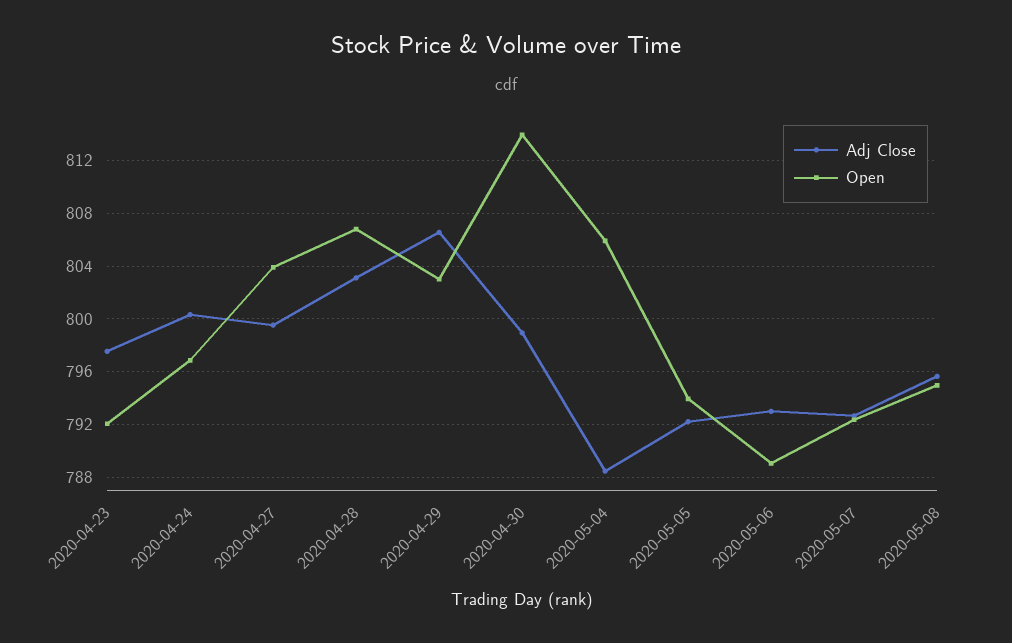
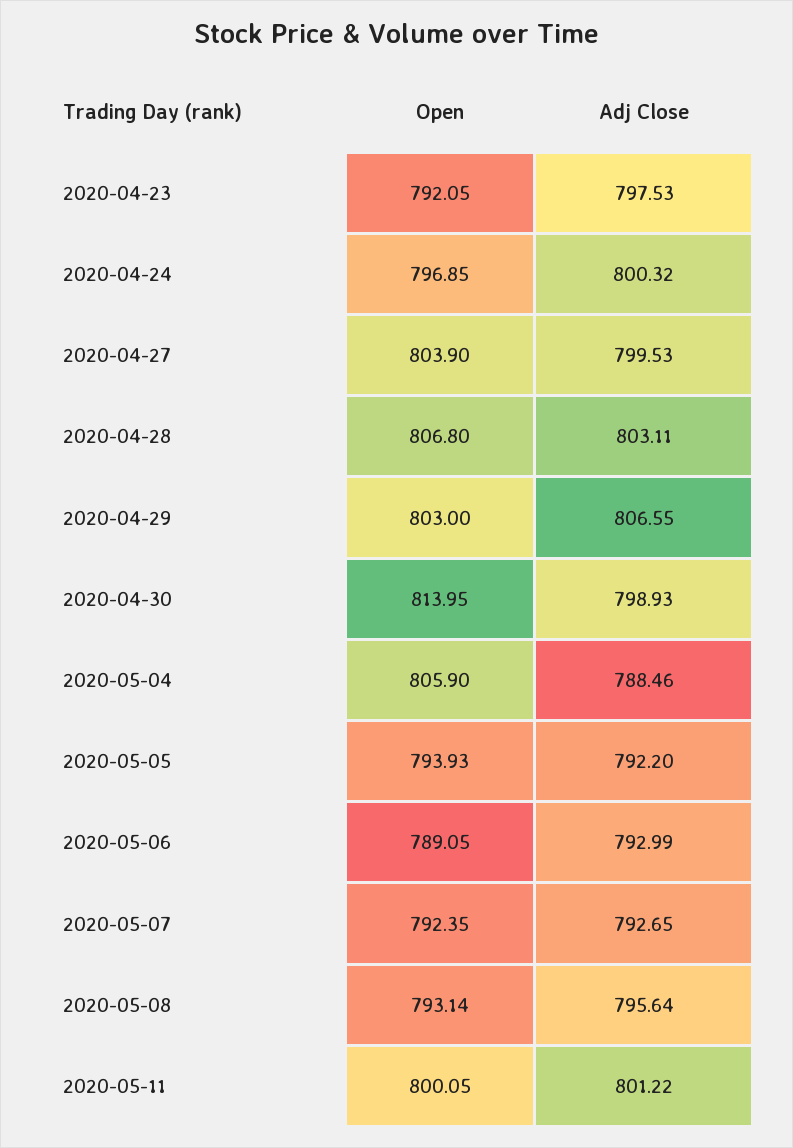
Open, 2020-05-08: 795 -> 793.14
Open, 2020-05-11: none -> 800.05
Adj Close, 2020-05-11: none -> 801.22

